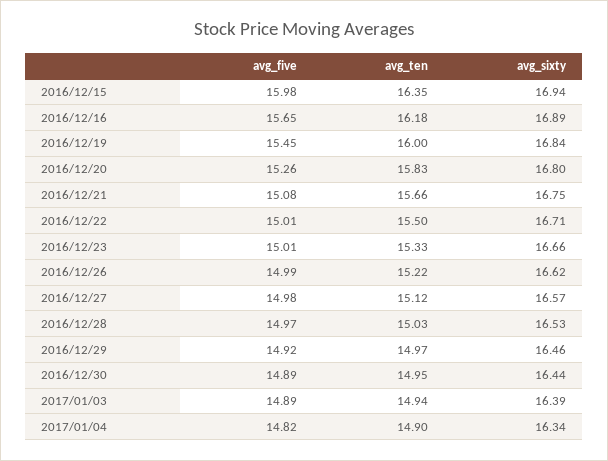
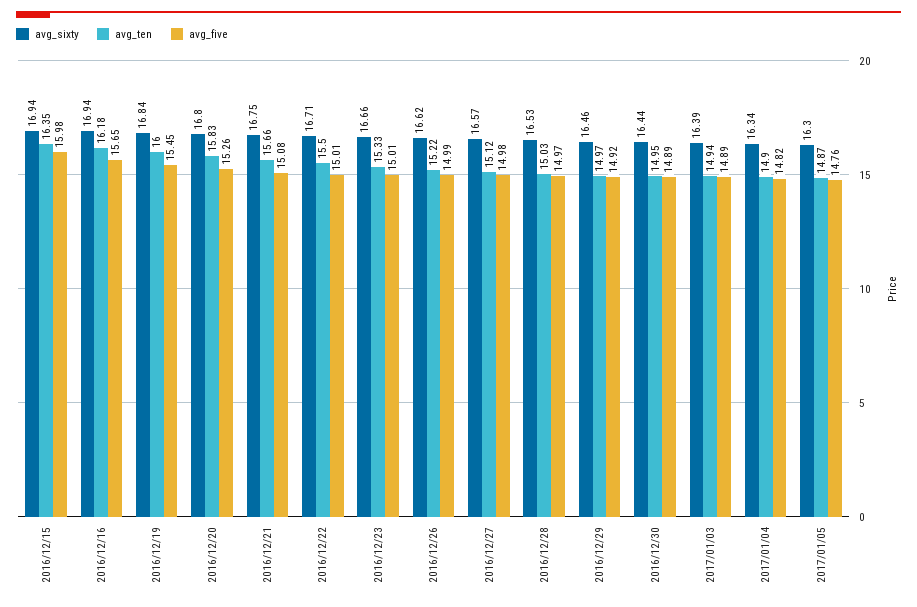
avg_sixty, 2016/12/16: 16.89 -> 16.94
avg_sixty, 2017/01/05: none -> 16.3
avg_ten, 2017/01/05: none -> 14.87
avg_five, 2017/01/05: none -> 14.76

